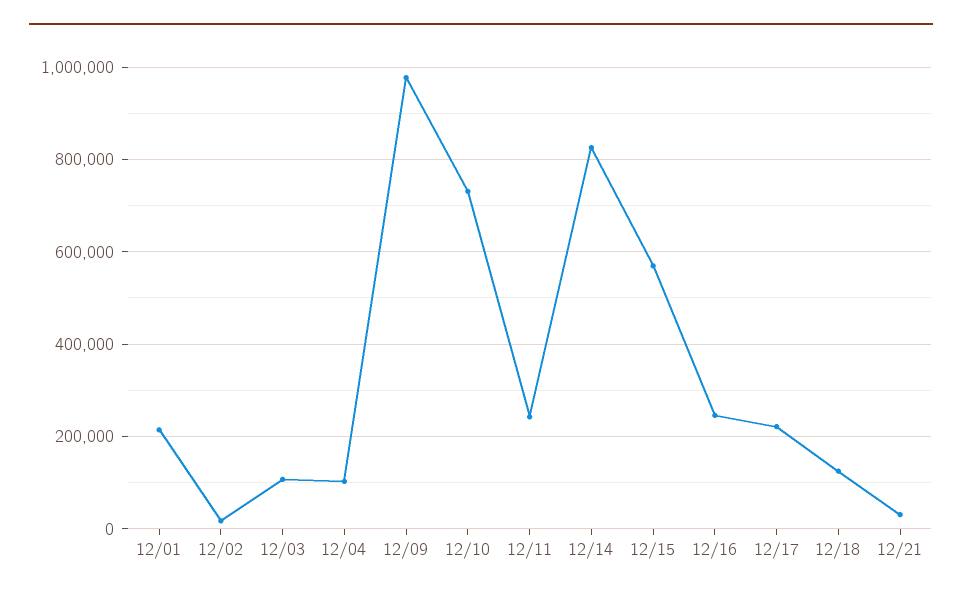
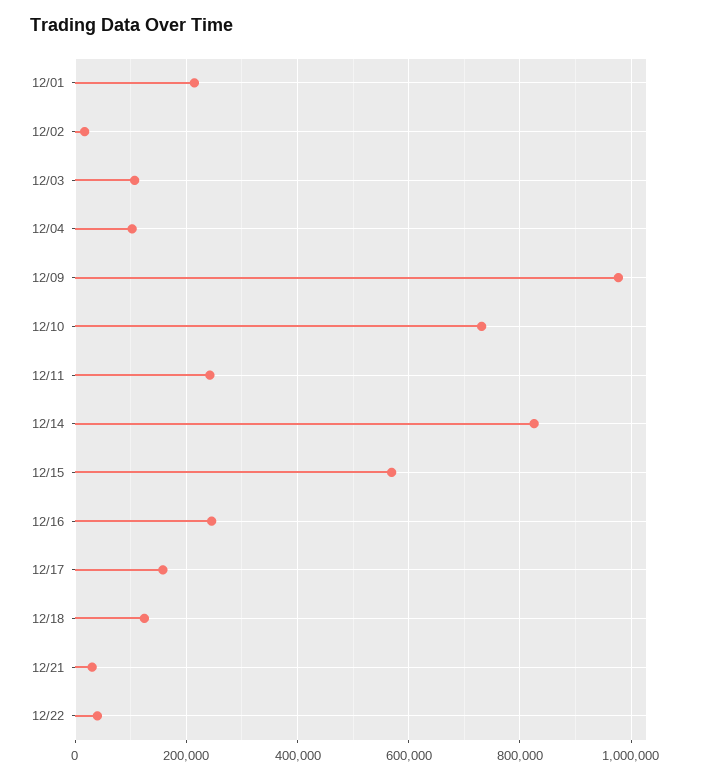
12/17: 220000 -> 160000
12/22: none -> 40000

